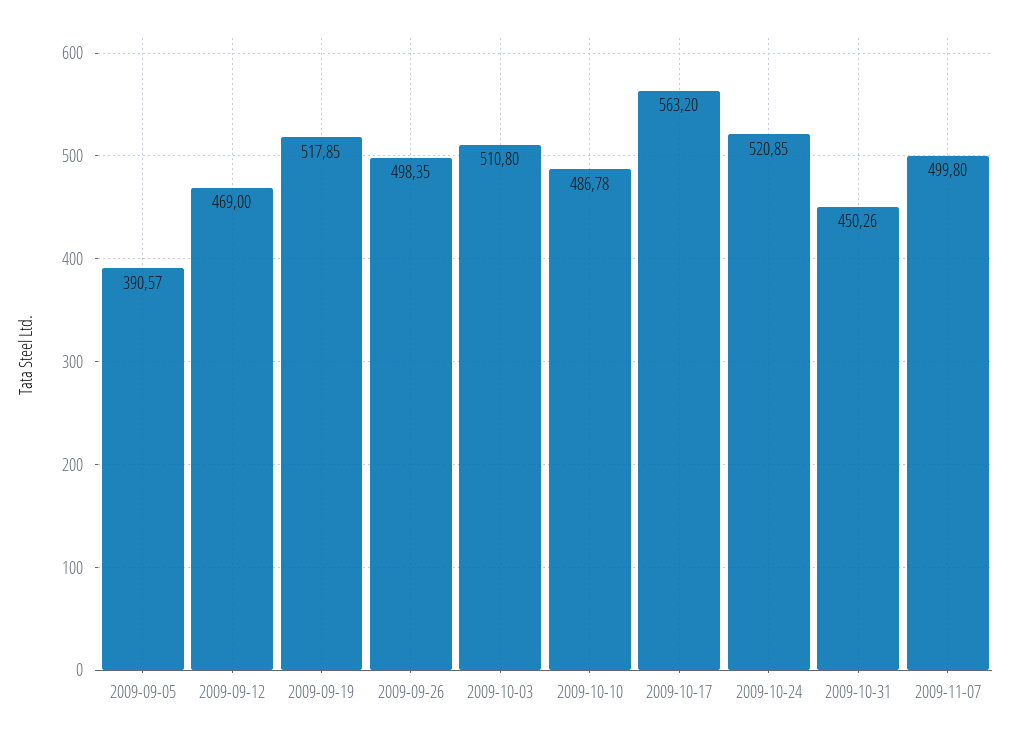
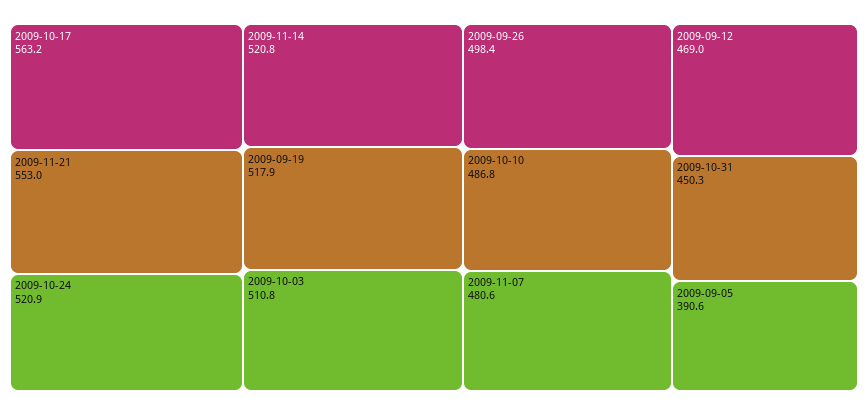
2009-11-07: 499.8 -> 480.6
2009-11-21: none -> 553
2009-11-14: none -> 520.8

